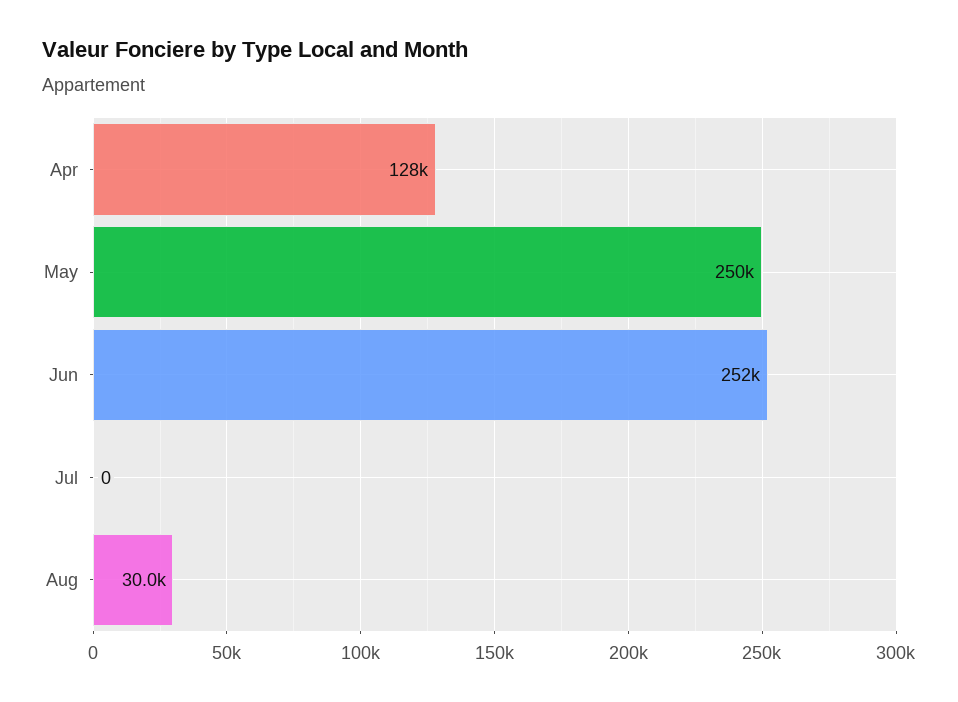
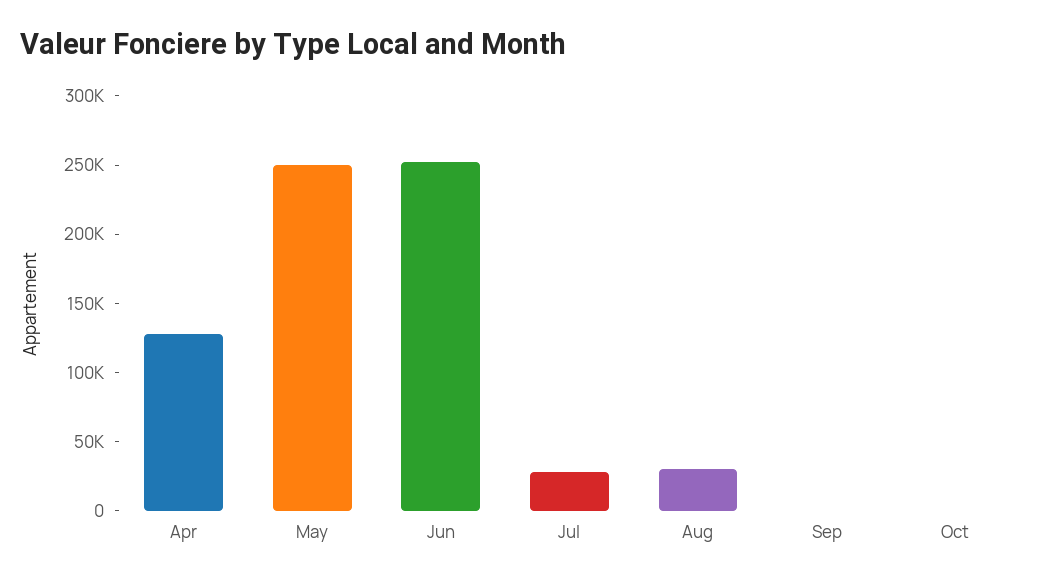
Jul: 0 -> 30000
Sep: none -> 0
Oct: none -> 0

